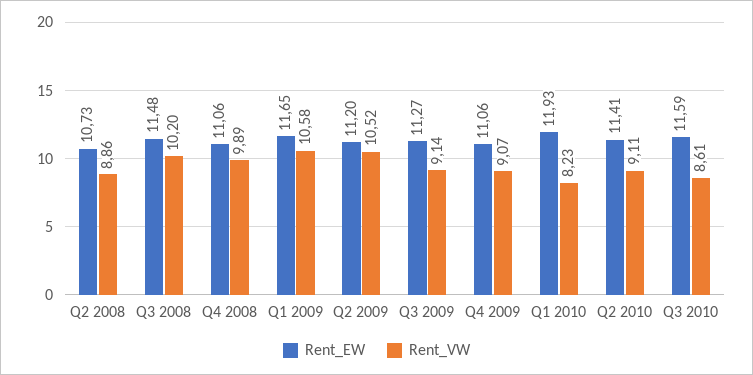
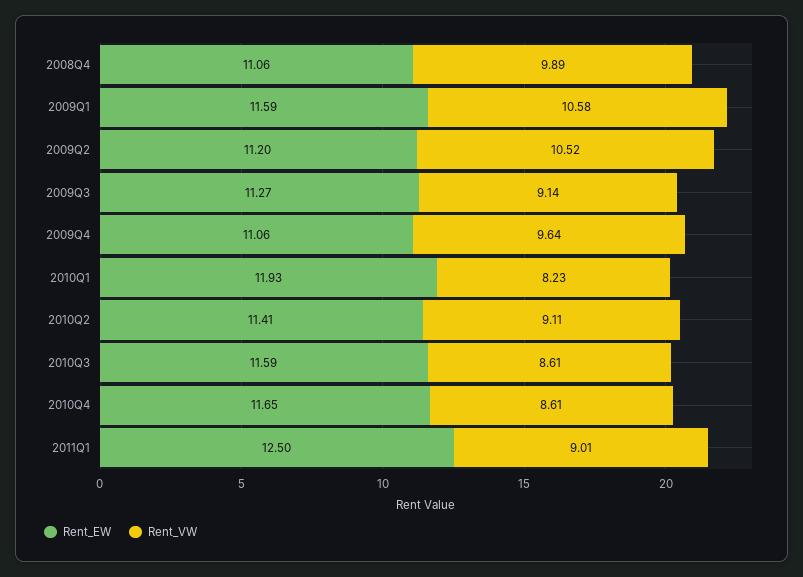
Rent_EW, Q2 2008: 10.73 -> none
Rent_VW, Q2 2008: 8.86 -> none
Rent_EW, Q3 2008: 11.48 -> none
Rent_VW, Q3 2008: 10.2 -> none
Rent_EW, Q1 2009: 11.65 -> 11.59
Rent_VW, Q4 2009: 9.07 -> 9.64
Rent_EW, 2010Q4: none -> 11.65
Rent_VW, 2010Q4: none -> 8.61
Rent_EW, 2011Q1: none -> 12.5
Rent_VW, 2011Q1: none -> 9.01

